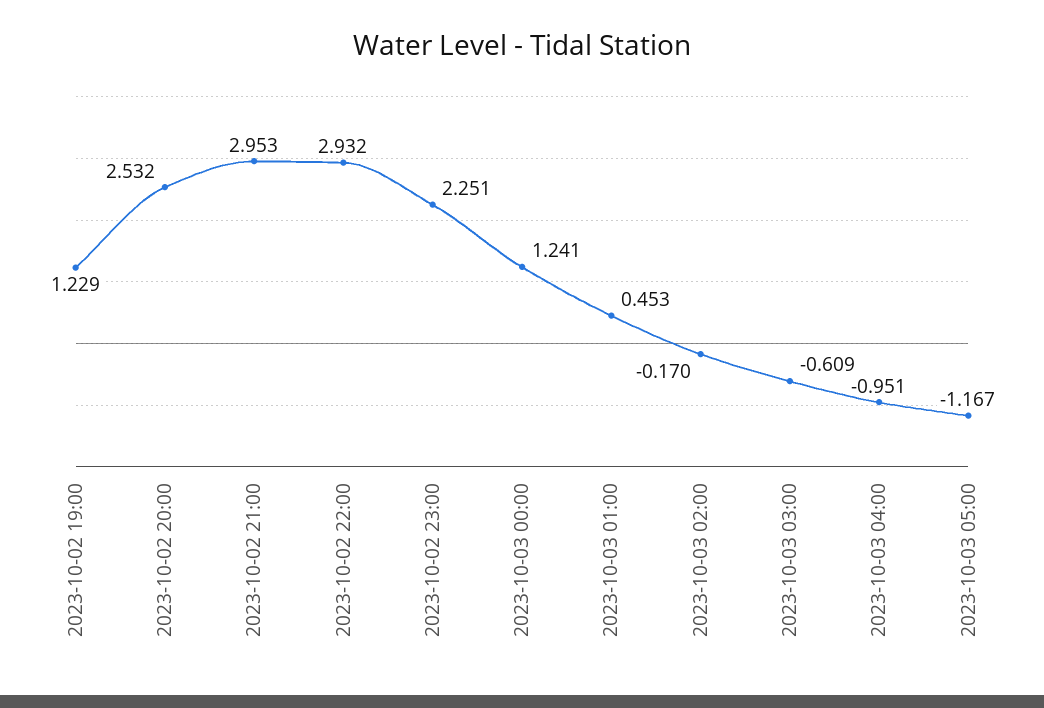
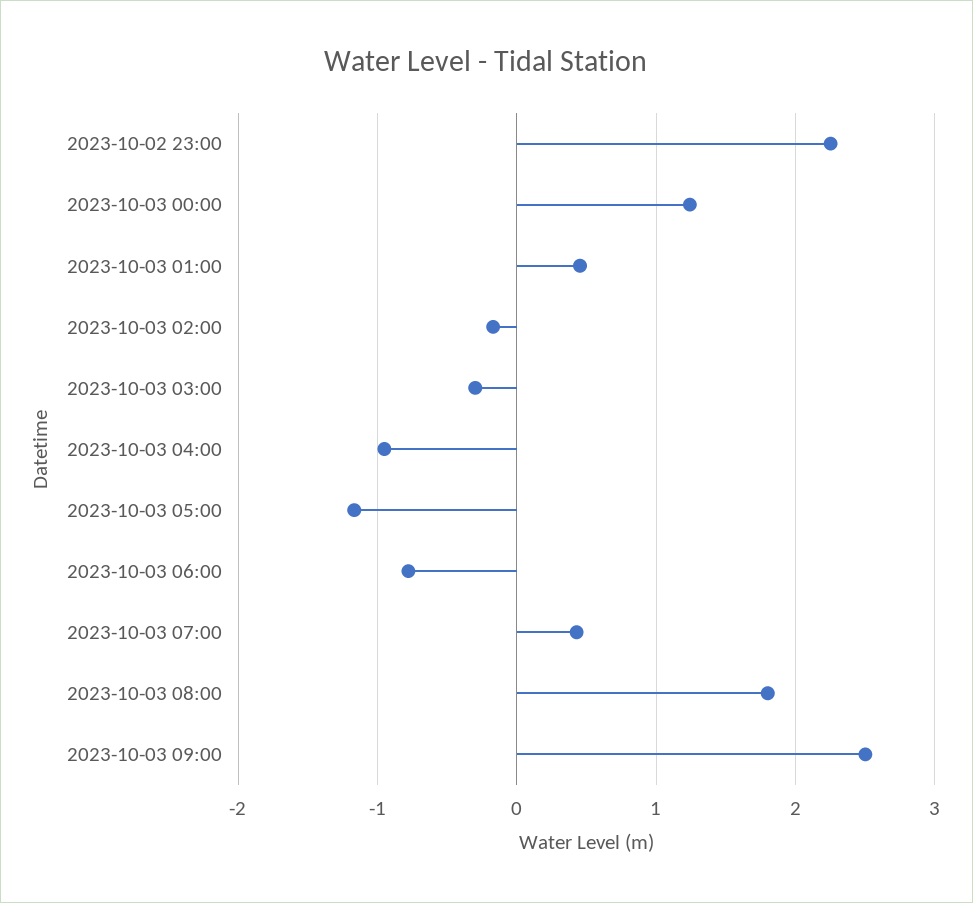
2023-10-02 19:00: 1.229 -> none
2023-10-02 20:00: 2.532 -> none
2023-10-02 21:00: 2.953 -> none
2023-10-02 22:00: 2.932 -> none
2023-10-03 03:00: -0.609 -> -0.3
2023-10-03 06:00: none -> -0.8
2023-10-03 07:00: none -> 0.4
2023-10-03 08:00: none -> 1.8
2023-10-03 09:00: none -> 2.5

